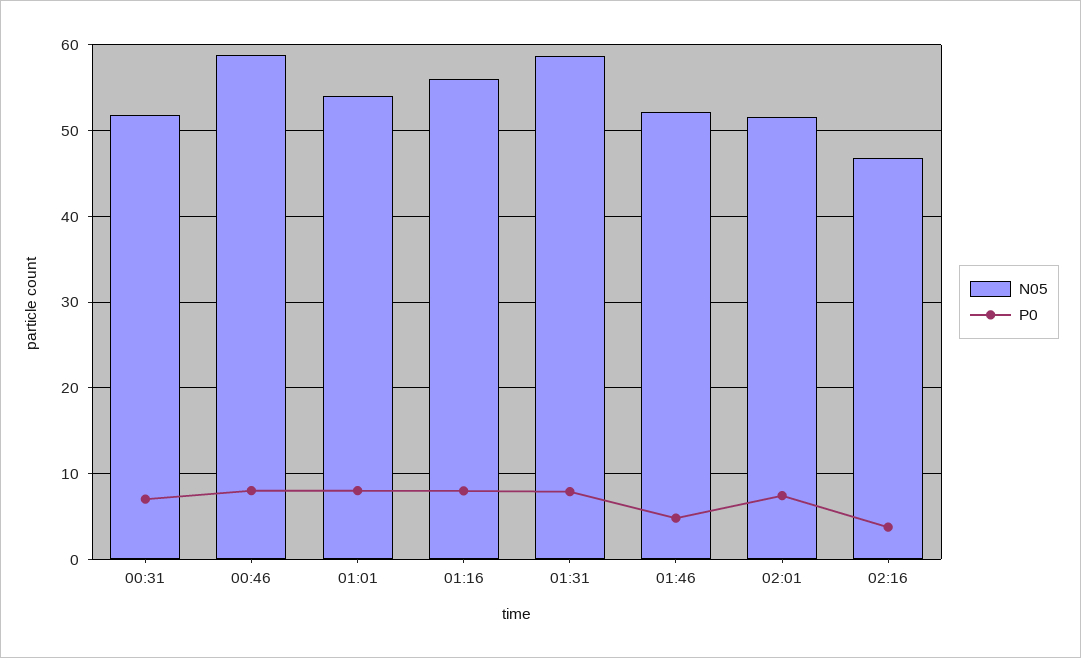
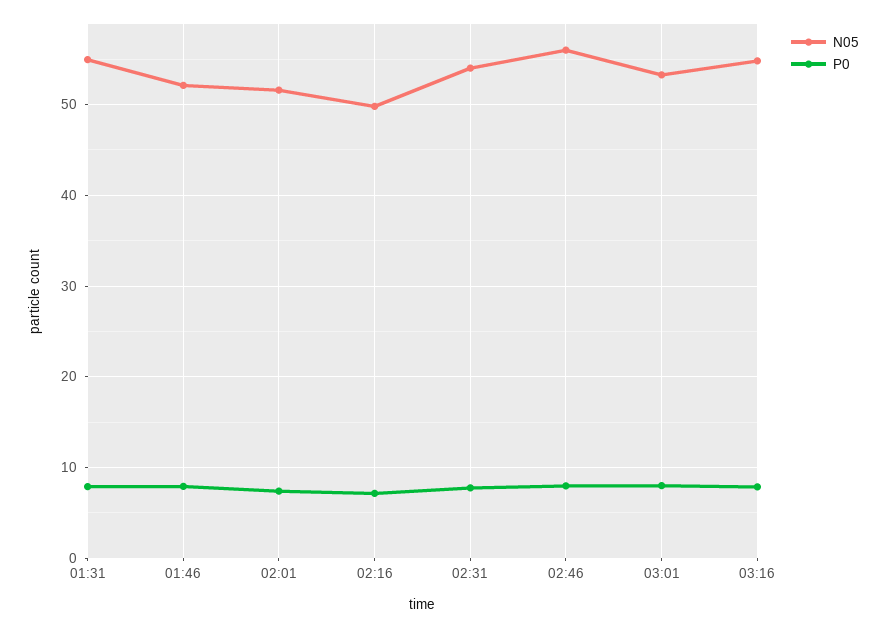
N05, 00:31: 52 -> none
P0, 00:31: 7 -> none
N05, 00:46: 59 -> none
P0, 00:46: 8 -> none
N05, 01:01: 54 -> none
P0, 01:01: 8 -> none
N05, 01:16: 56 -> none
P0, 01:16: 8 -> none
N05, 01:31: 59 -> 55
P0, 01:46: 5 -> 8
N05, 02:16: 47 -> 50
P0, 02:16: 4 -> 7
N05, 02:31: none -> 54
P0, 02:31: none -> 8
N05, 02:46: none -> 56
P0, 02:46: none -> 8
N05, 03:01: none -> 53
P0, 03:01: none -> 8
N05, 03:16: none -> 55
P0, 03:16: none -> 8

